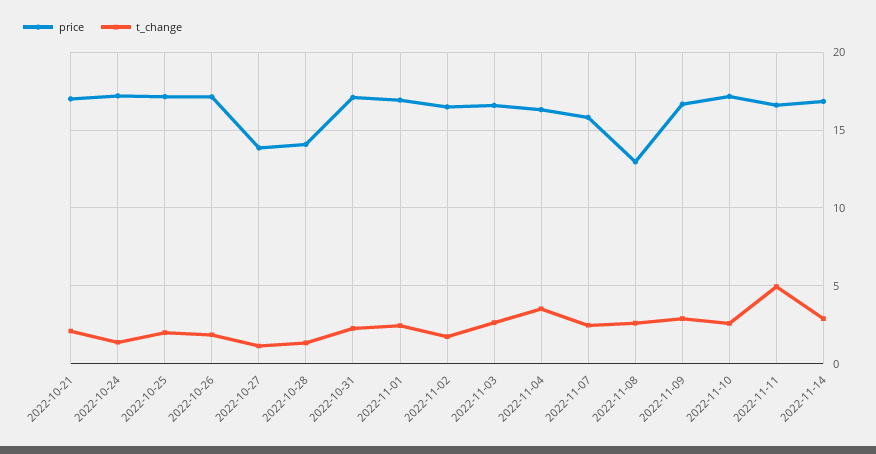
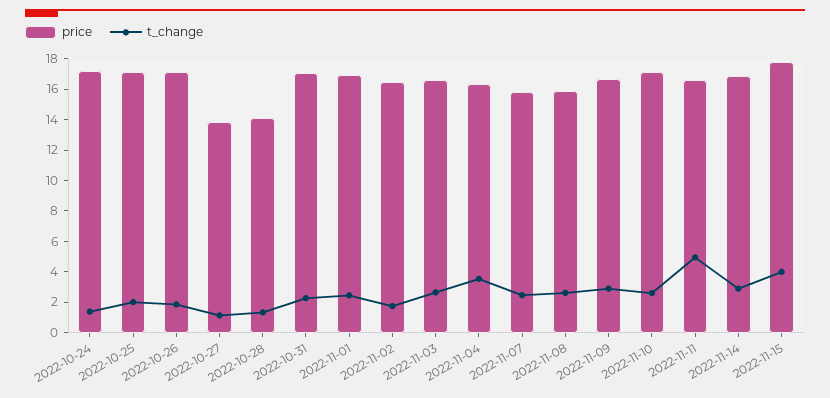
price, 2022-10-21: 17 -> none
t_change, 2022-10-21: 2 -> none
price, 2022-11-08: 13 -> 16
price, 2022-11-15: none -> 18
t_change, 2022-11-15: none -> 4

